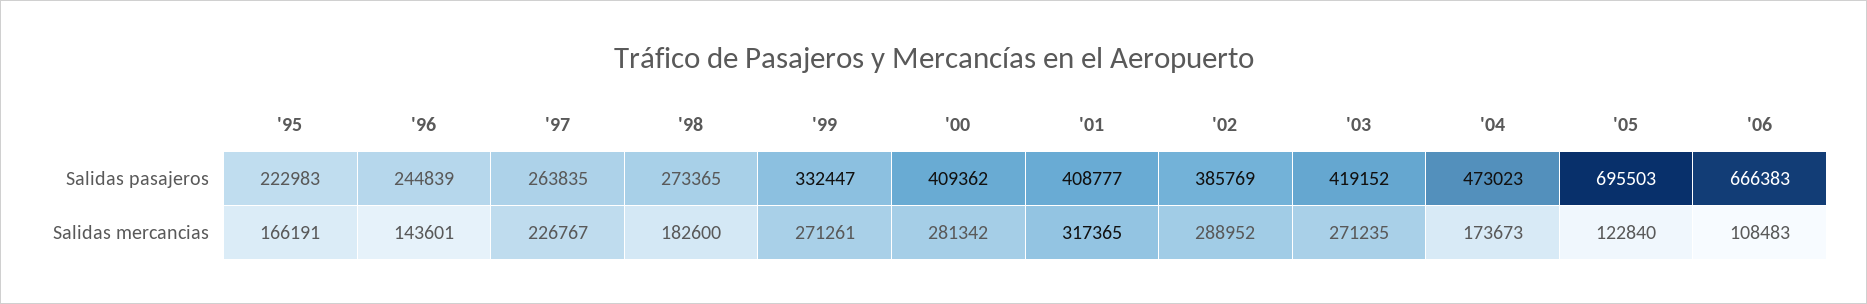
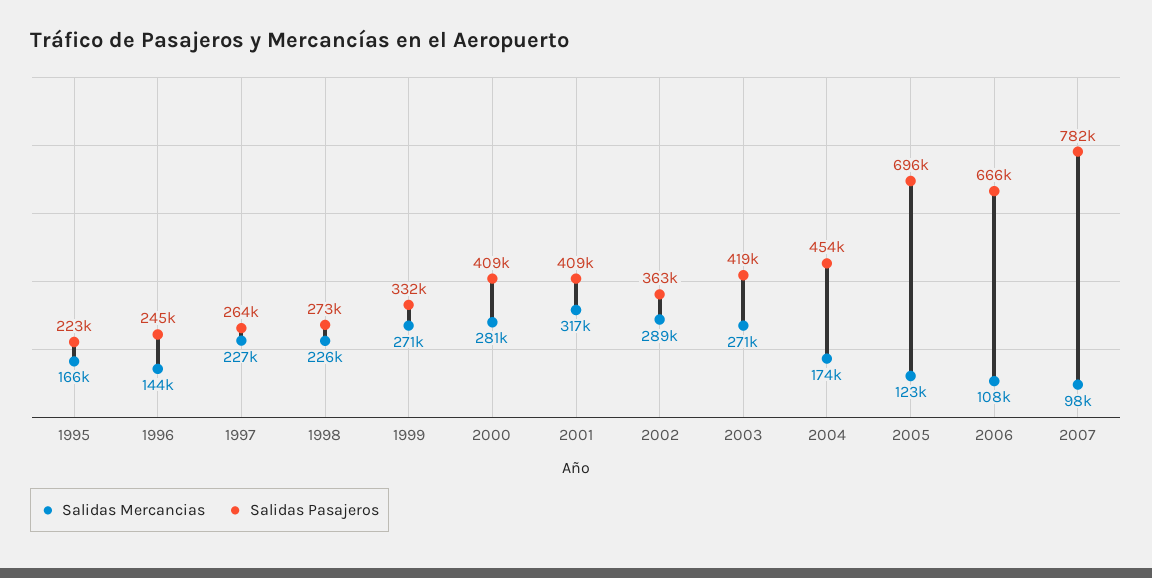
Salidas pasajeros, '02: 385769 -> 363000
Salidas pasajeros, '04: 473023 -> 454000
Salidas mercancias, '98: 182600 -> 226000
Salidas mercancias, 2007: none -> 98000
Salidas pasajeros, 2007: none -> 782000

